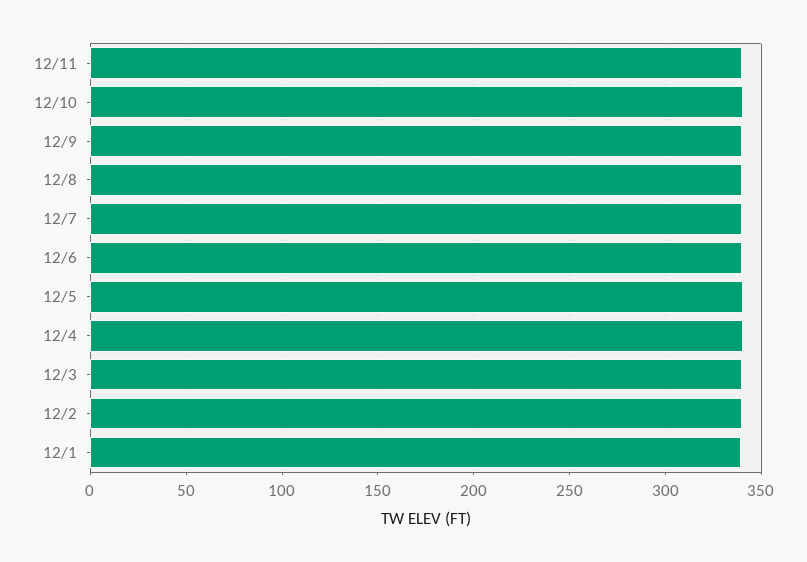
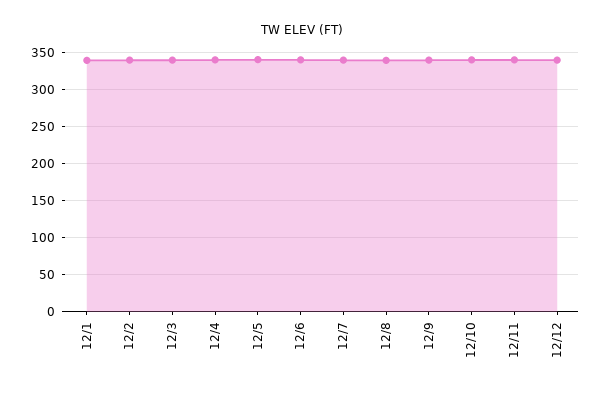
12/12: none -> 340

